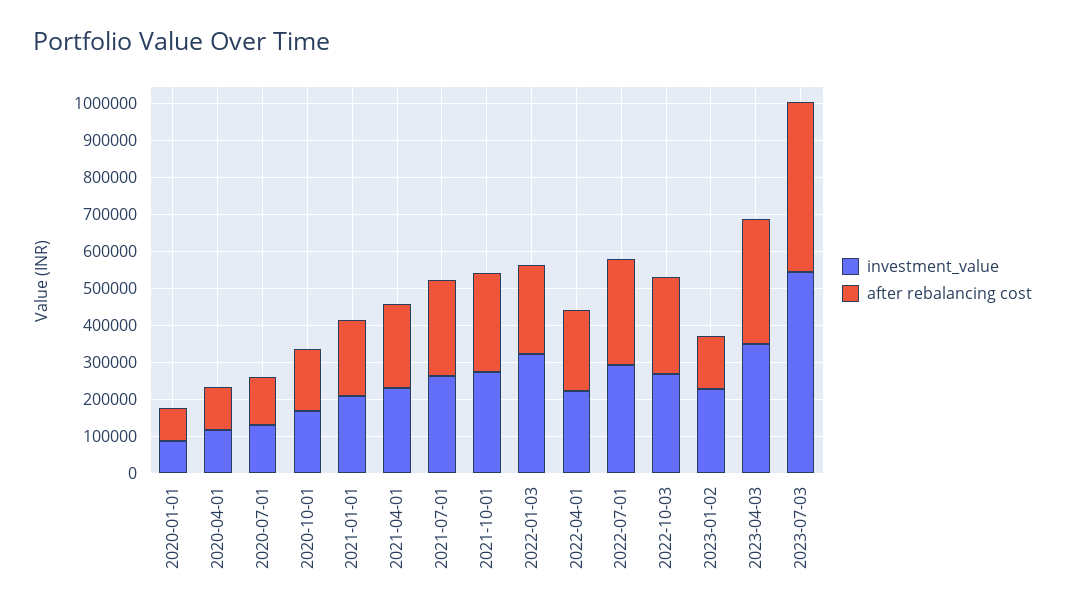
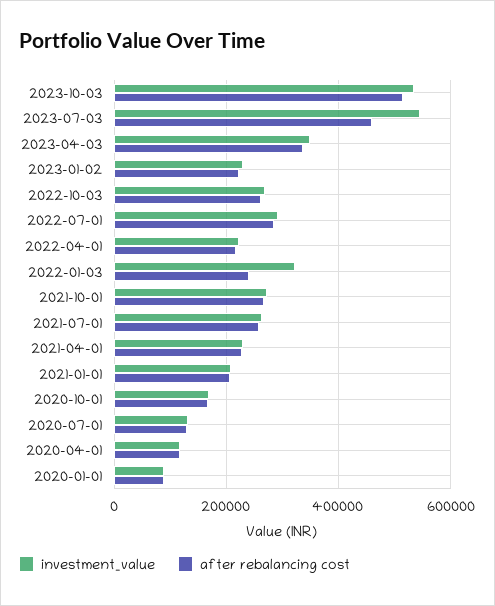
after rebalancing cost, 2023-01-02: 150000 -> 220000
investment_value, 2023-10-03: none -> 540000
after rebalancing cost, 2023-10-03: none -> 520000

